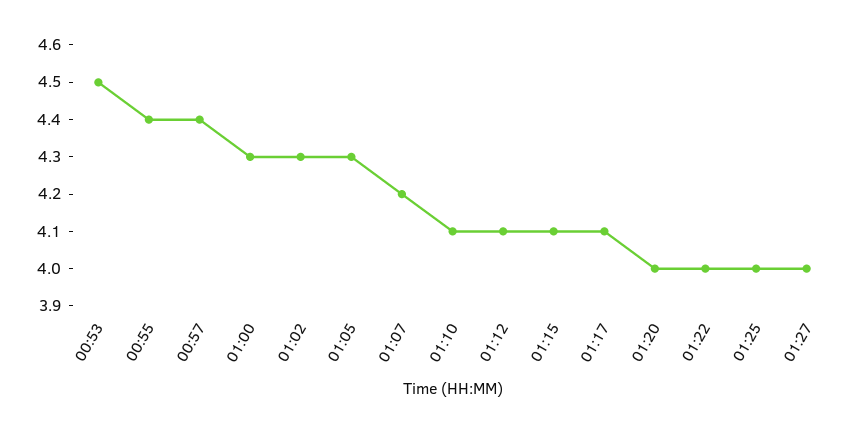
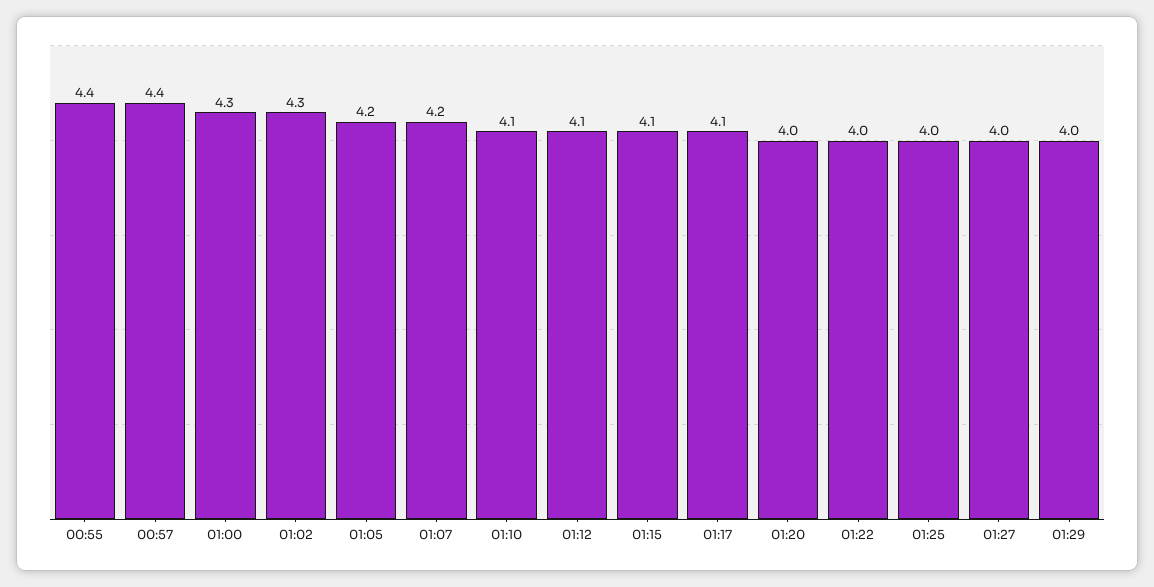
00:53: 4.5 -> none
01:05: 4.3 -> 4.2
01:29: none -> 4

